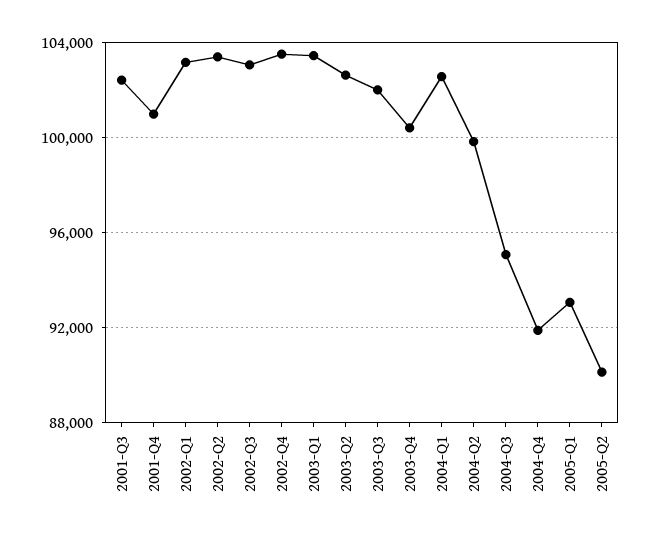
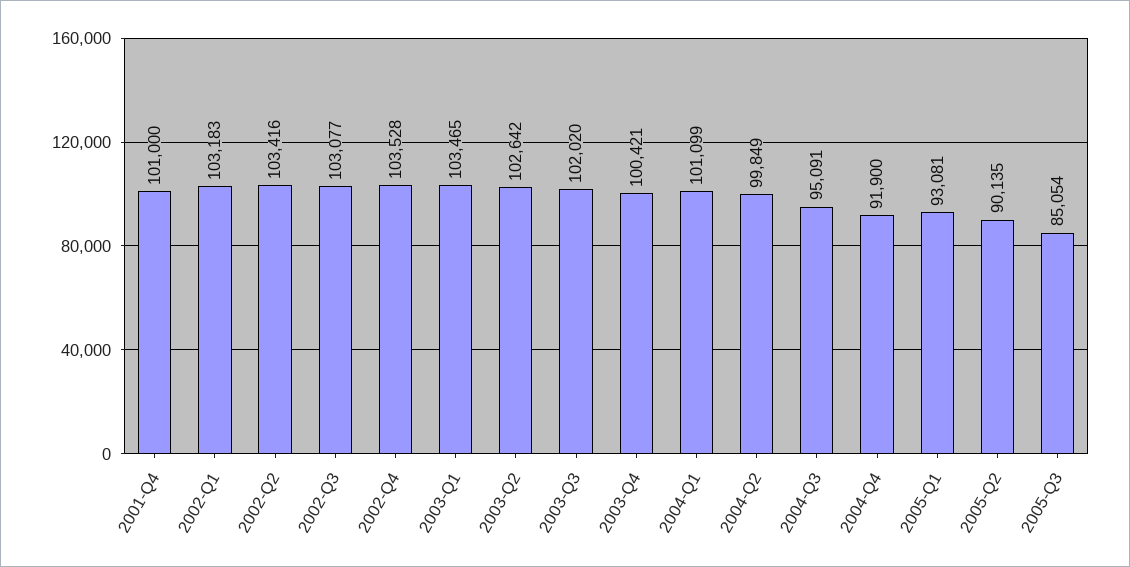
2001-Q3: 102500 -> none
2004-Q1: 102500 -> 101099
2005-Q3: none -> 85054

